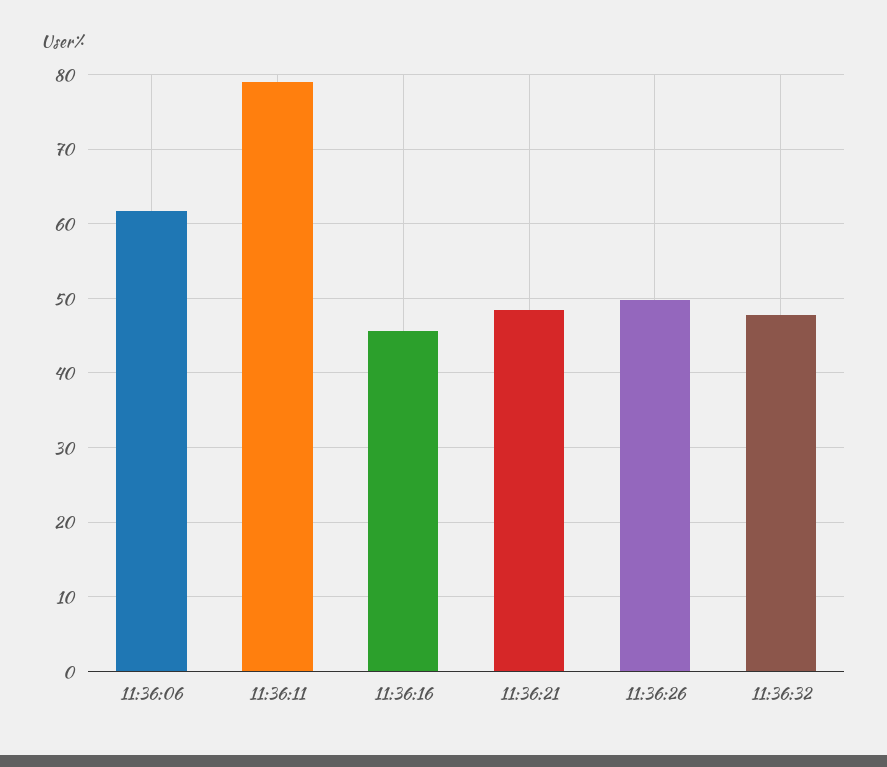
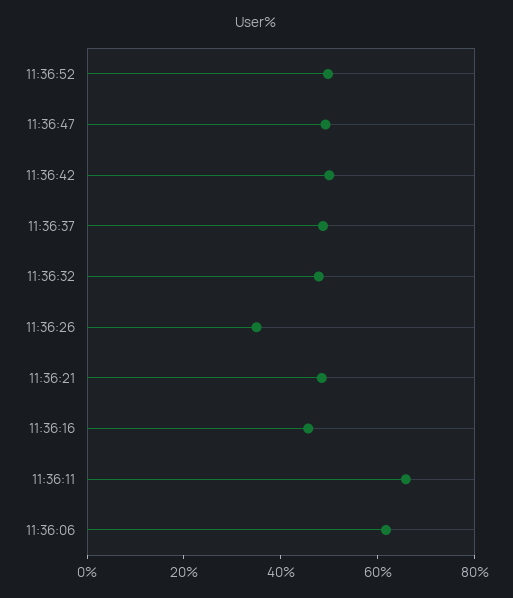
11:36:11: 79 -> 65
11:36:26: 50 -> 35
11:36:52: none -> 50
11:36:47: none -> 50
11:36:42: none -> 50
11:36:37: none -> 50

